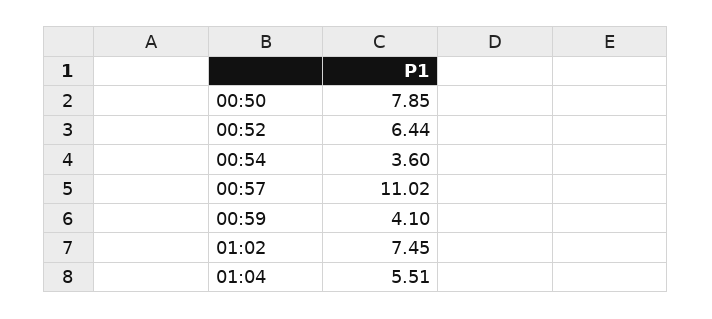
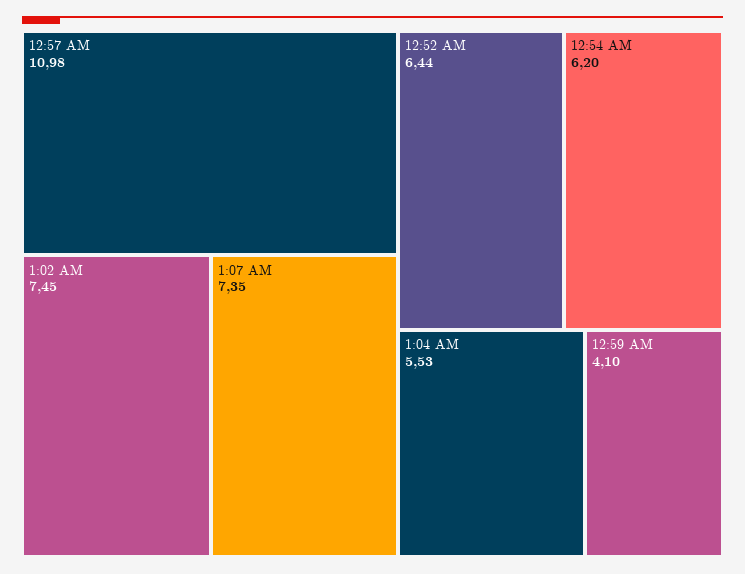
00:50: 7.85 -> none
00:54: 3.6 -> 6.2
00:57: 11.02 -> 10.98
01:04: 5.51 -> 5.53
1:07 AM: none -> 7.35

